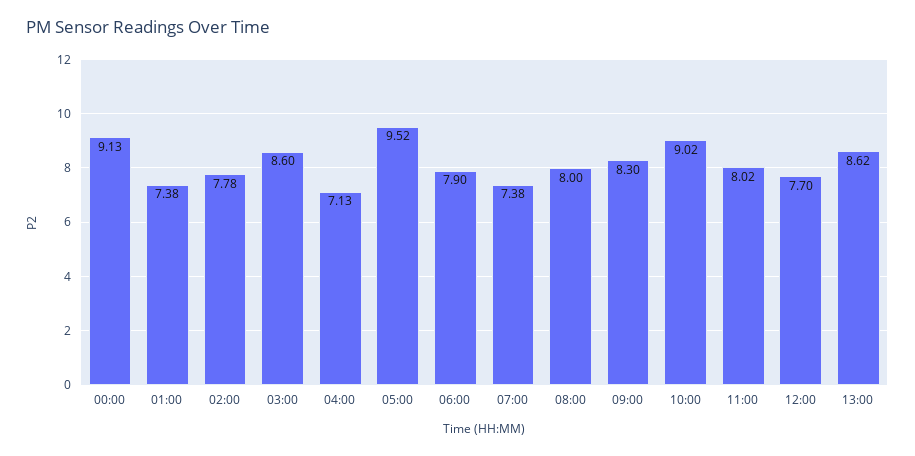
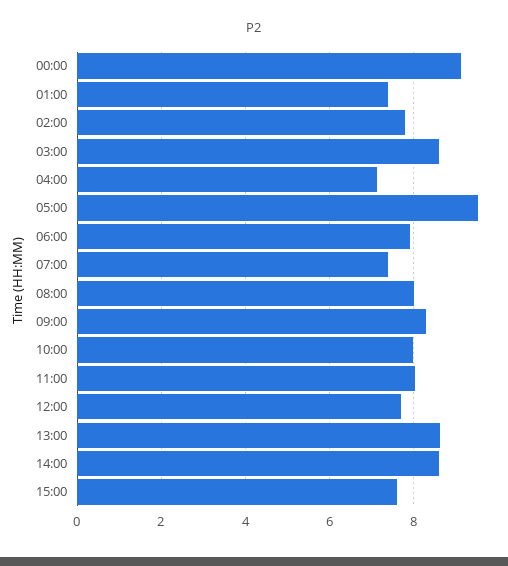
10:00: 9.02 -> 8
14:00: none -> 8.6
15:00: none -> 7.6

